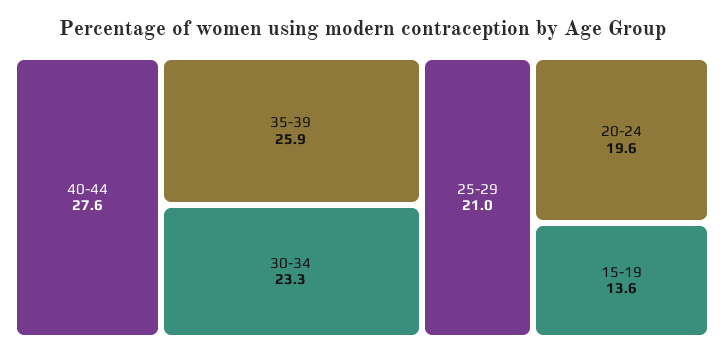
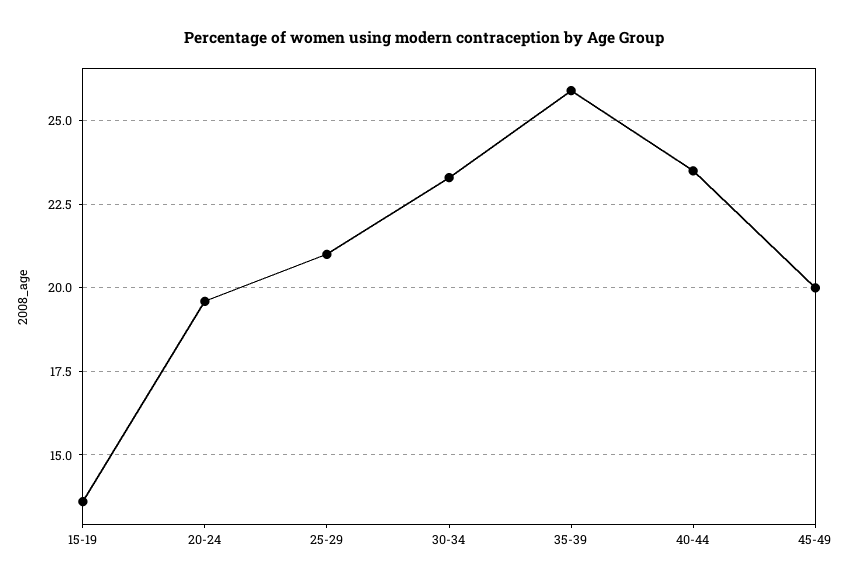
40-44: 27.6 -> 23.5
45-49: none -> 20

